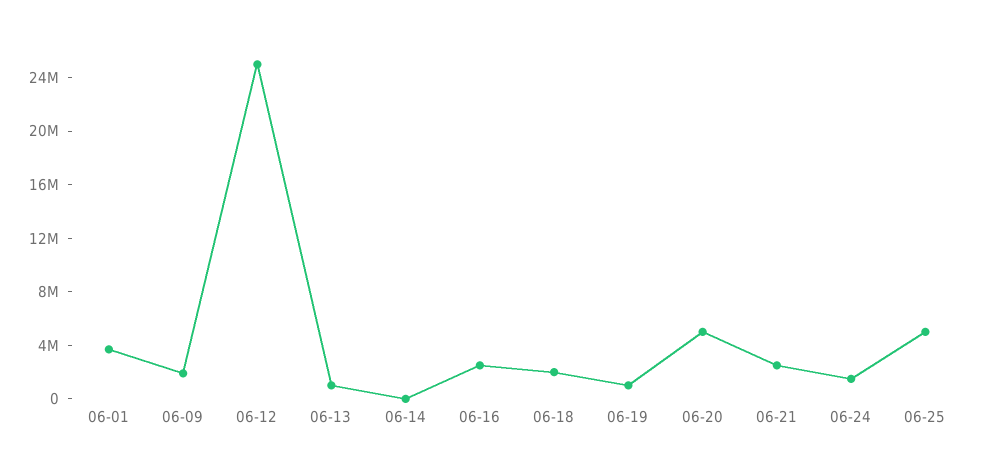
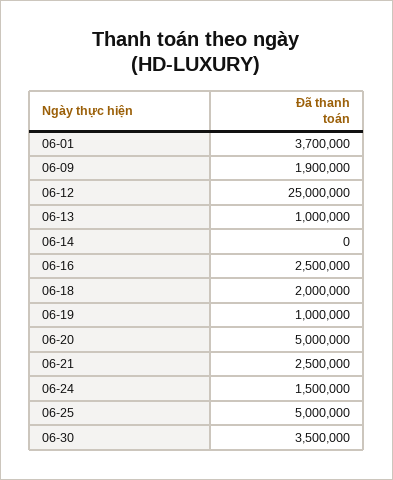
06-30: none -> 3500000

